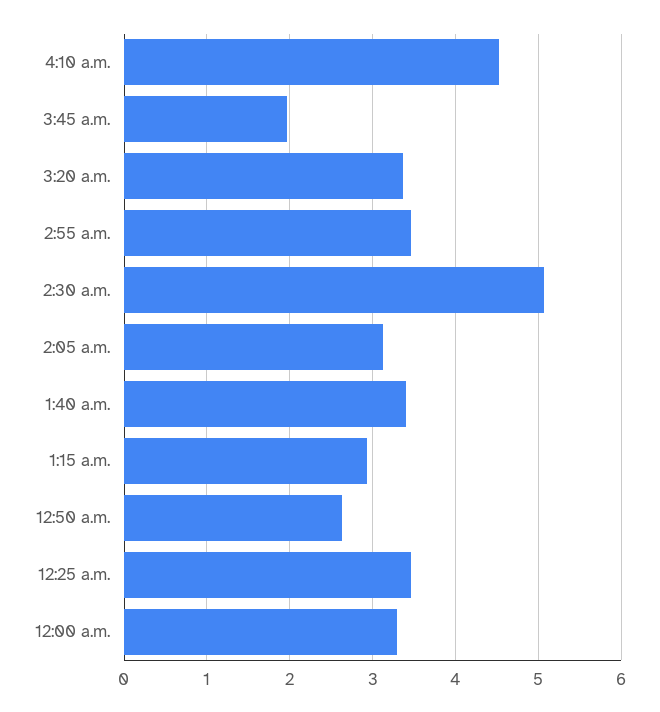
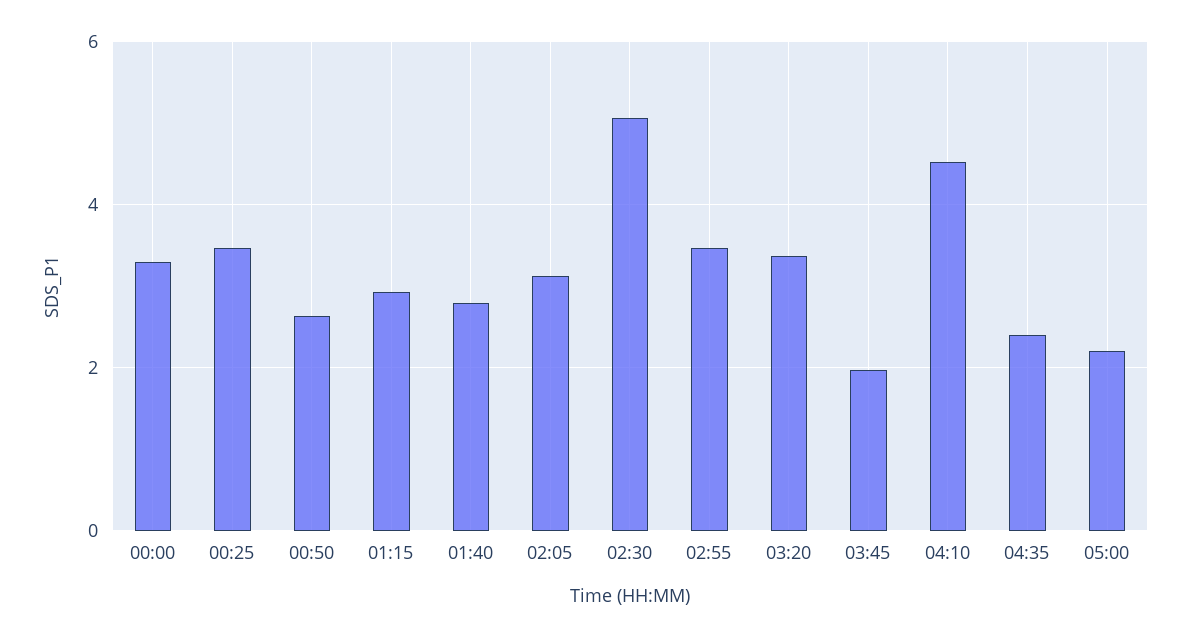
1:40 a.m.: 3.4 -> 2.8
04:35: none -> 2.4
05:00: none -> 2.2

